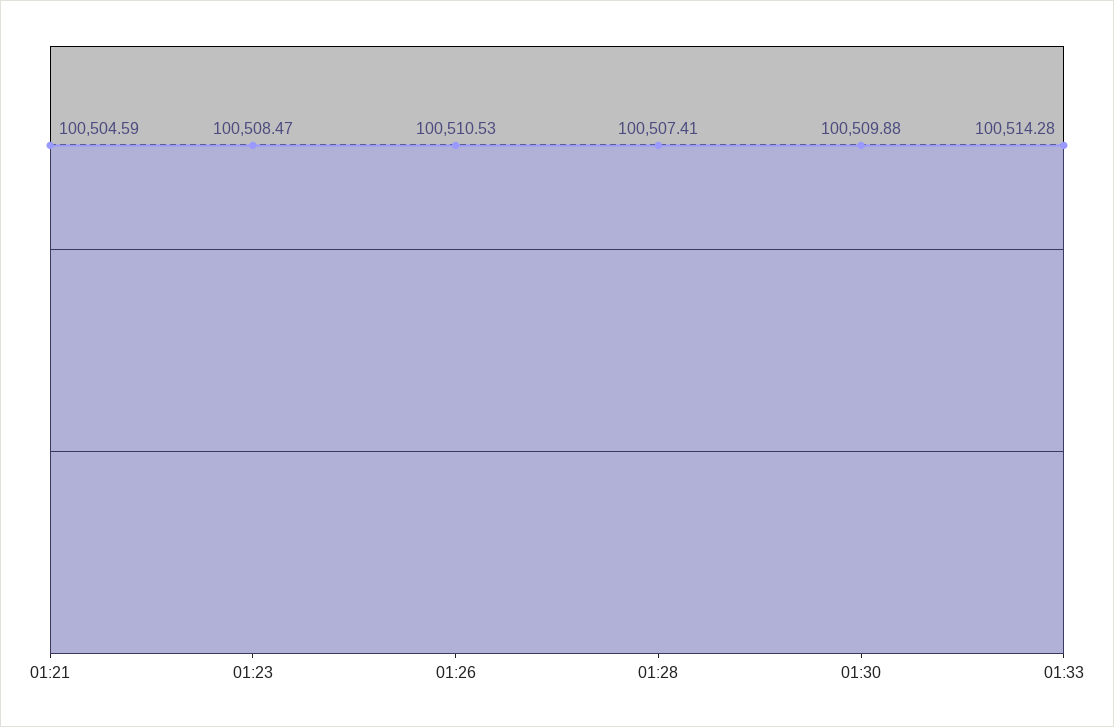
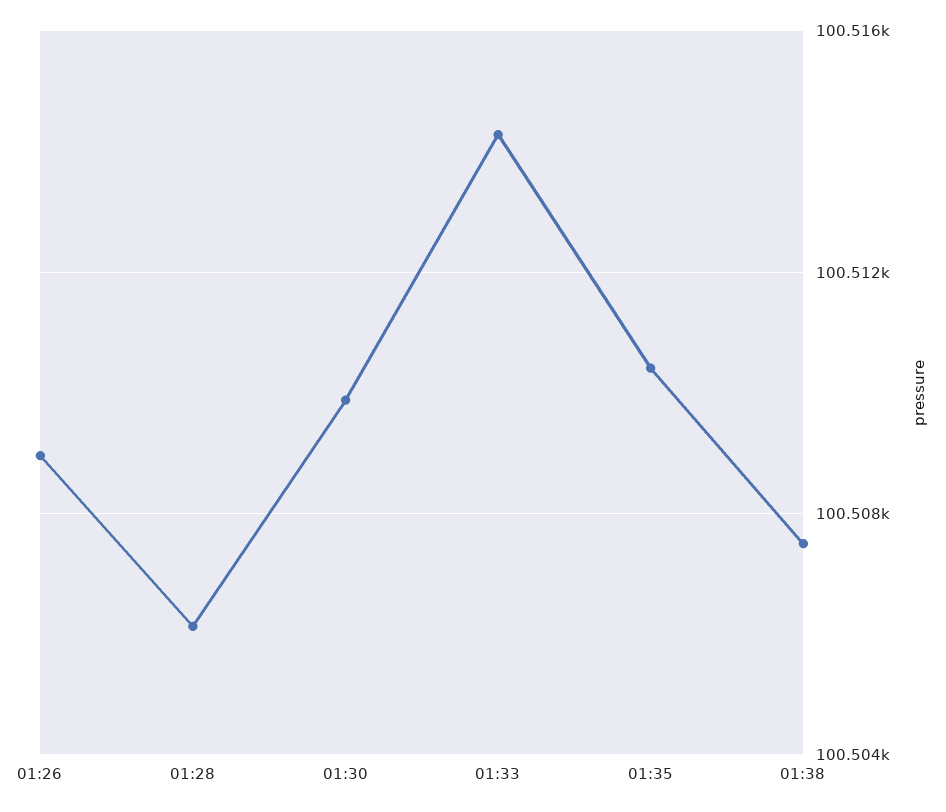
01:21: 100504.59 -> none
01:23: 100508.47 -> none
01:26: 100510.53 -> 100509
01:28: 100507.41 -> 100506
01:35: none -> 100510.5
01:38: none -> 100507.5

